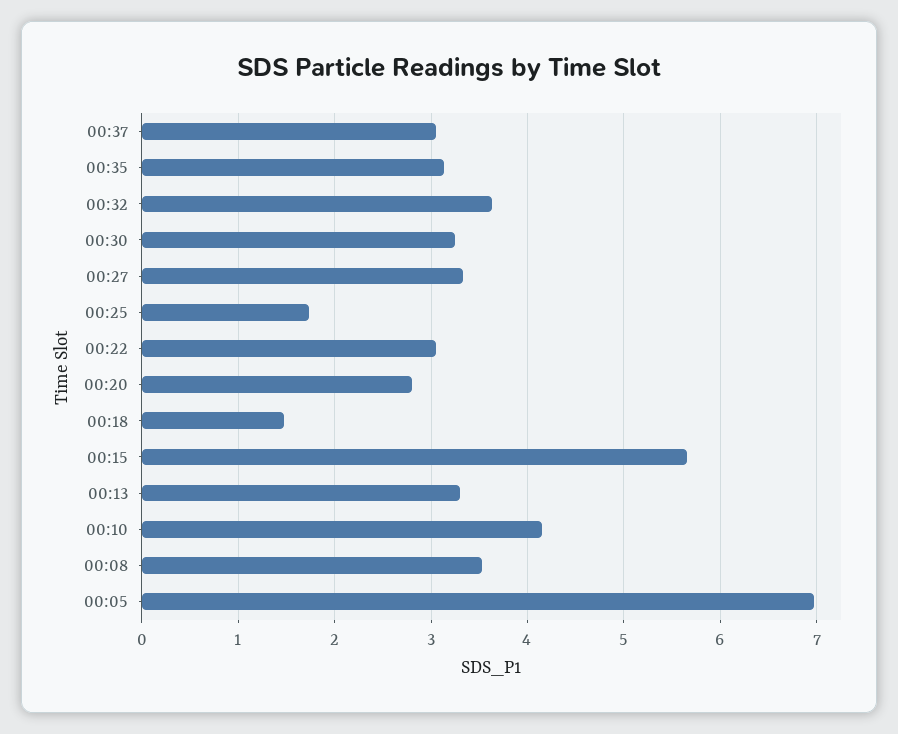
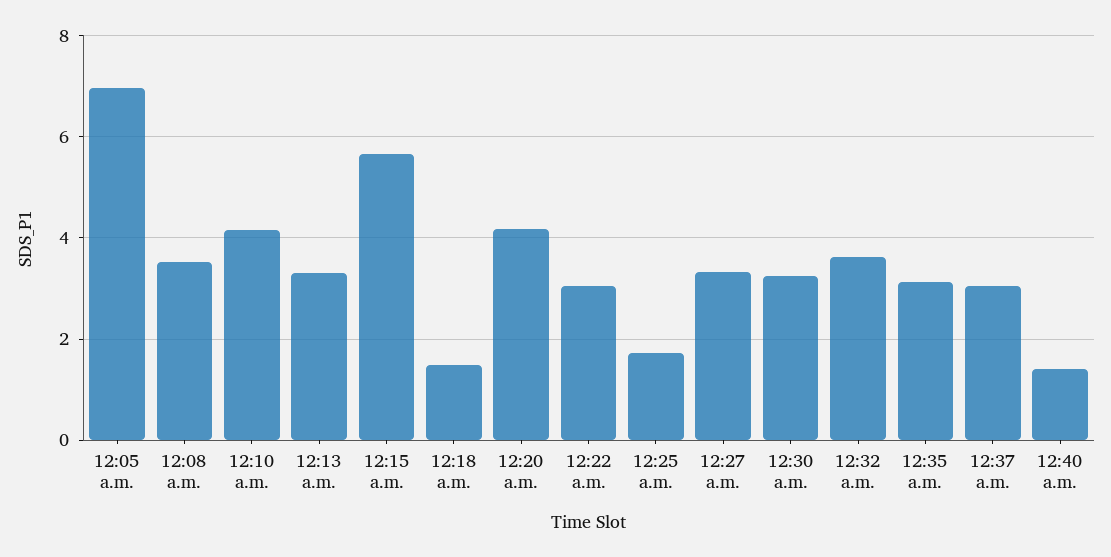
00:20: 2.8 -> 4.2
12:40 a.m.: none -> 1.4

